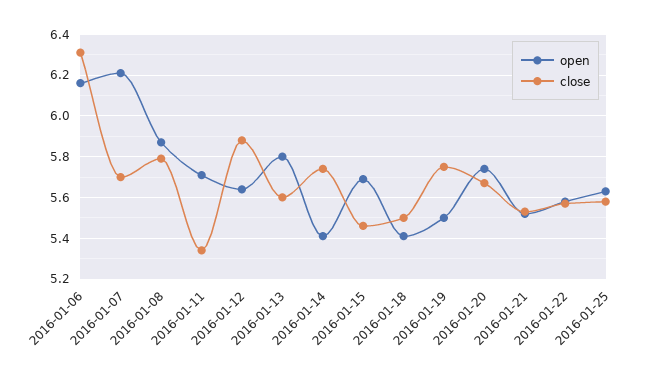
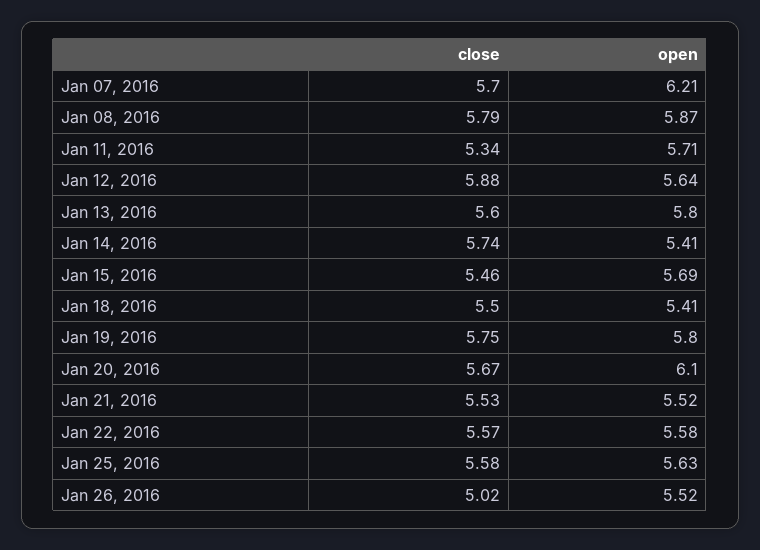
open, 2016-01-06: 6.15 -> none
close, 2016-01-06: 6.3 -> none
open, 2016-01-19: 5.5 -> 5.8
open, 2016-01-20: 5.75 -> 6.1
close, Jan 26, 2016: none -> 5.02
open, Jan 26, 2016: none -> 5.52

